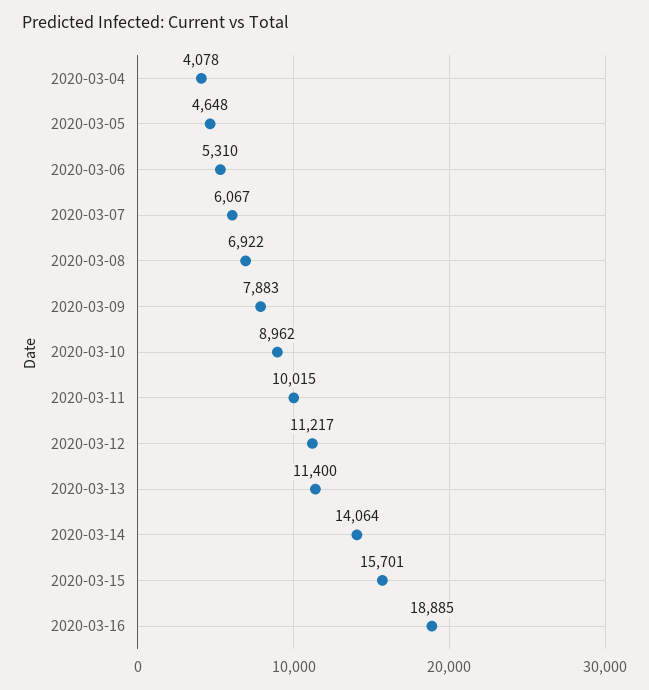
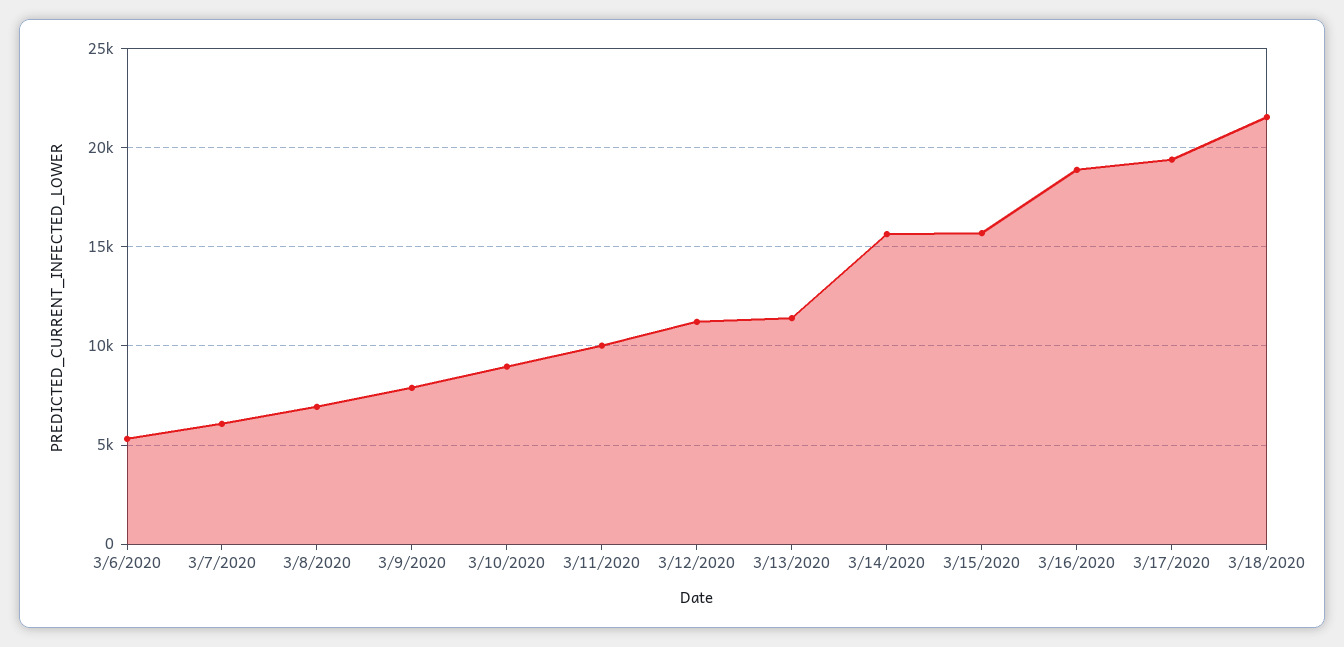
2020-03-04: 4078 -> none
2020-03-05: 4648 -> none
2020-03-14: 14064 -> 15500
3/17/2020: none -> 19500
3/18/2020: none -> 21500

